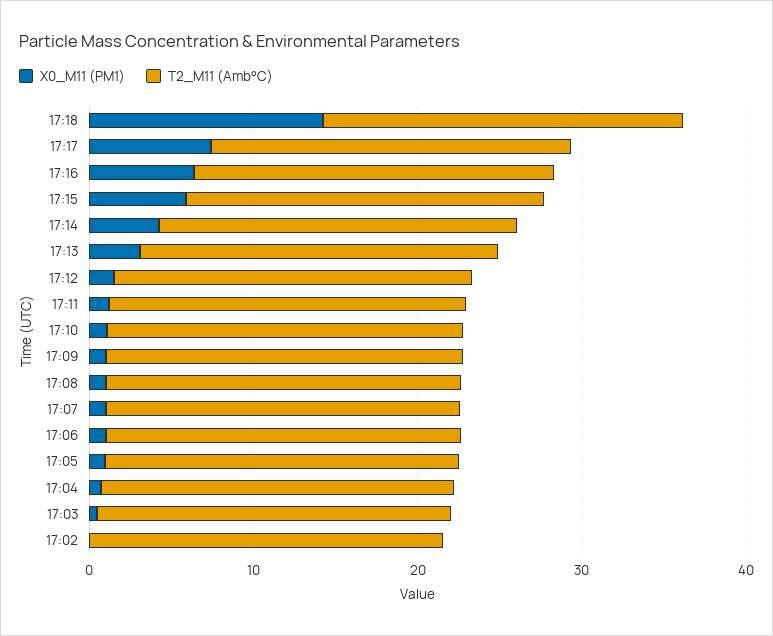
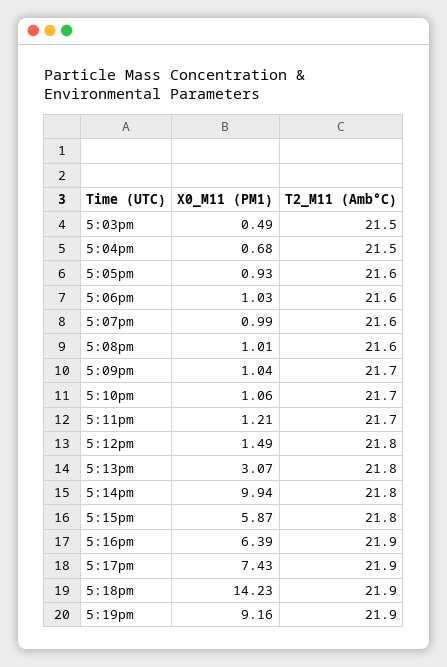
X0_M11 (PM1), 17:14: 4 -> 9.94
X0_M11 (PM1), 17:02: 0 -> none
T2_M11 (Amb°C), 17:02: 22 -> none
X0_M11 (PM1), 5:19pm: none -> 9.16
T2_M11 (Amb°C), 5:19pm: none -> 21.9

